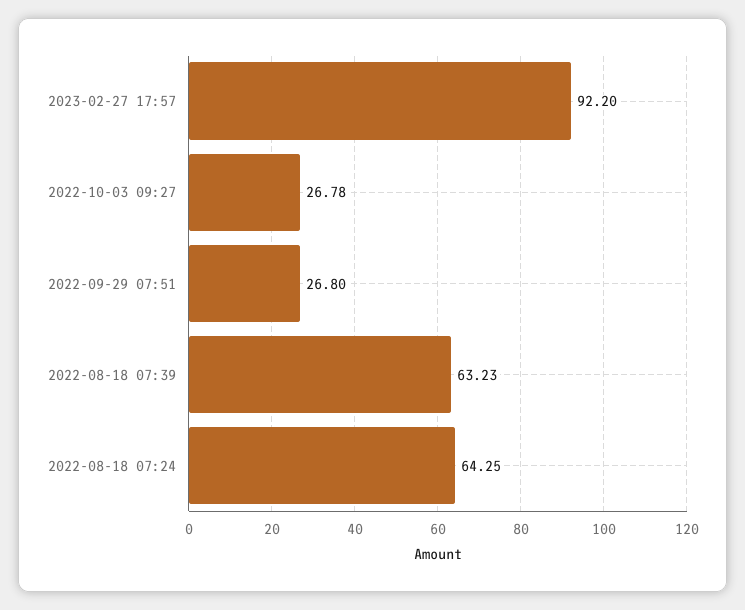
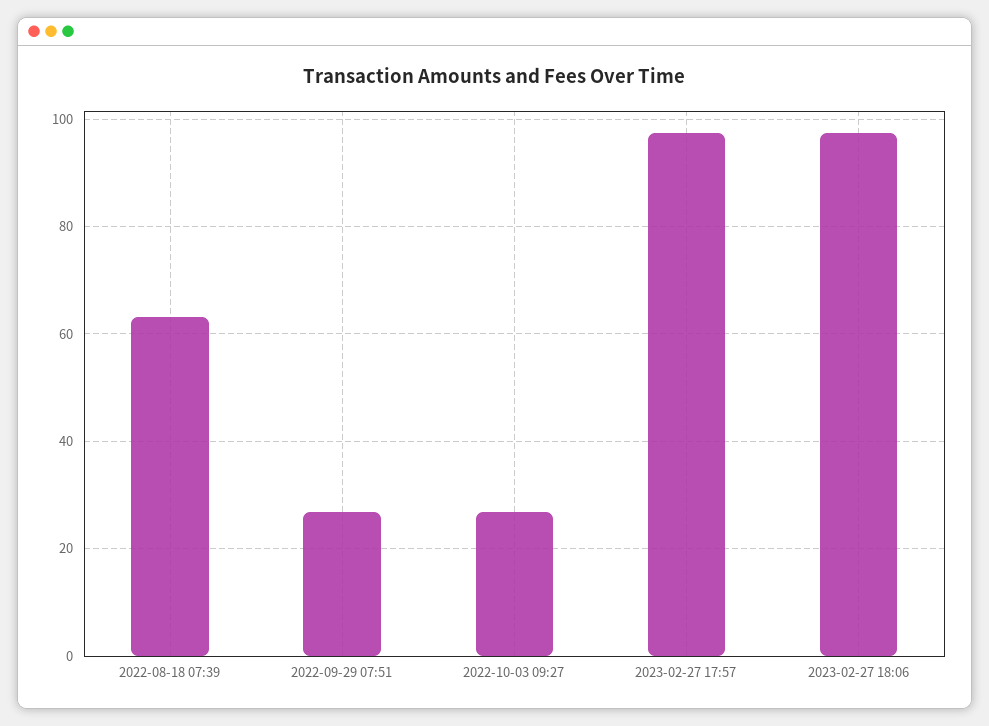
2023-02-27 17:57: 92.2 -> 98
2022-08-18 07:24: 64.25 -> none
2023-02-27 18:06: none -> 98

